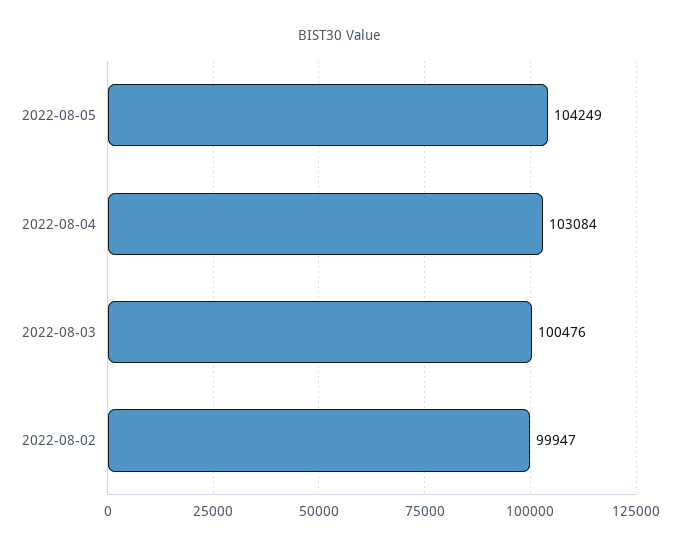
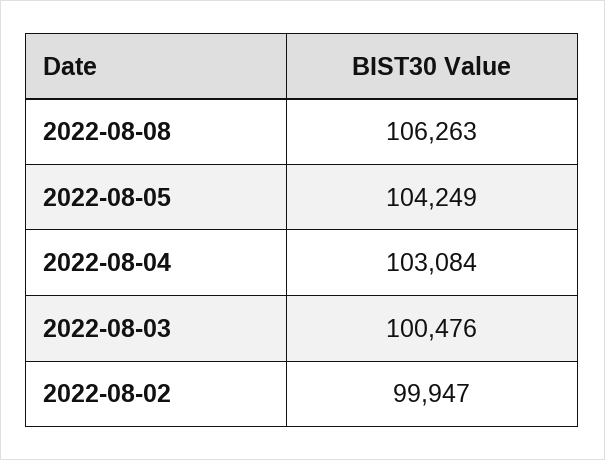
2022-08-08: none -> 106263

